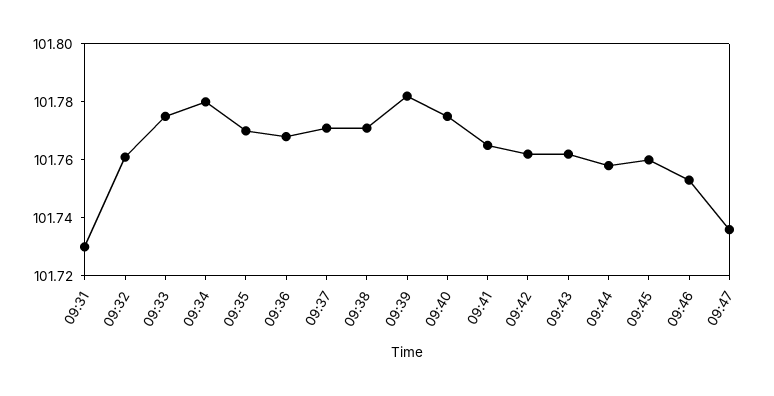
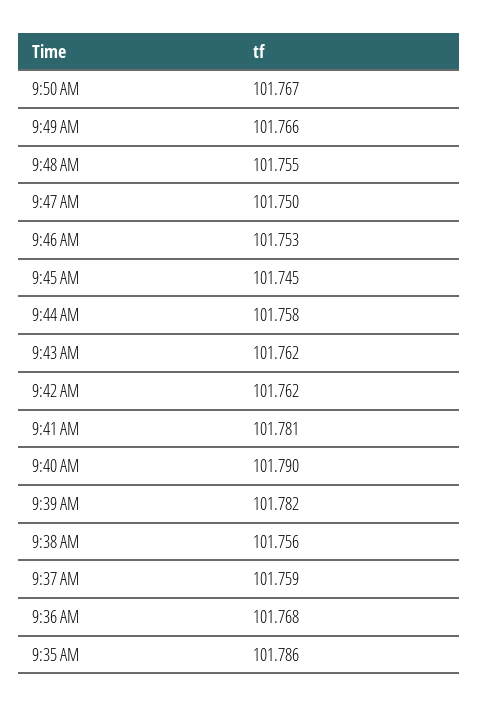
09:31: 101.73 -> none
09:32: 101.76 -> none
09:33: 101.775 -> none
09:34: 101.78 -> none
09:35: 101.77 -> 101.786
09:37: 101.77 -> 101.759
09:38: 101.77 -> 101.756
09:40: 101.775 -> 101.79
09:41: 101.765 -> 101.781
09:45: 101.76 -> 101.745
09:47: 101.735 -> 101.75
9:50 AM: none -> 101.767
9:49 AM: none -> 101.766
9:48 AM: none -> 101.755

